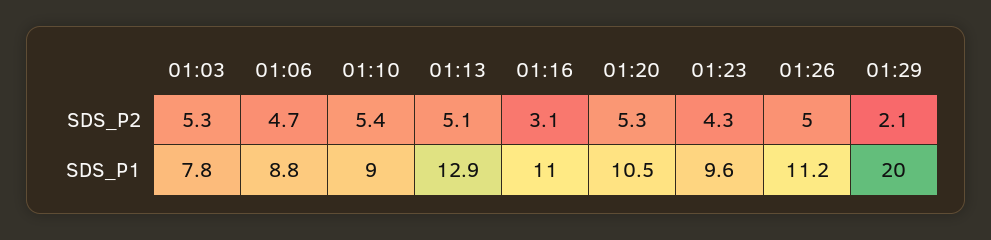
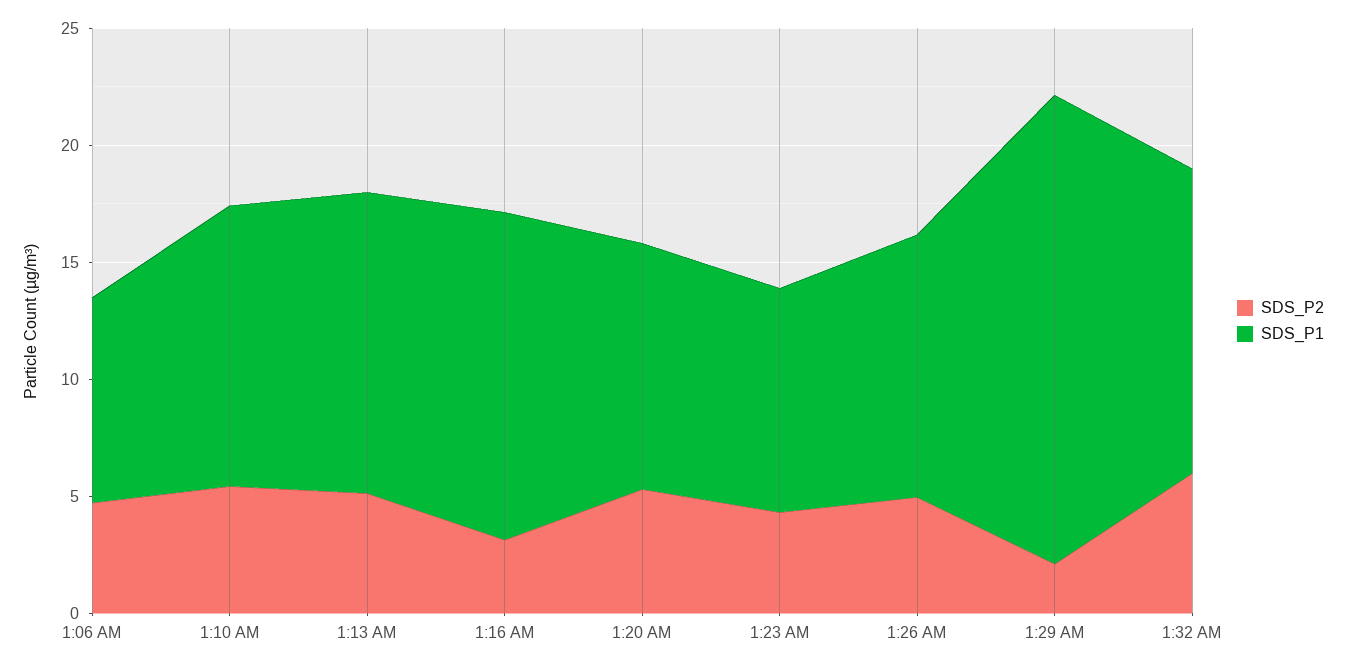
SDS_P2, 01:03: 5.3 -> none
SDS_P1, 01:03: 7.8 -> none
SDS_P1, 01:10: 9 -> 12
SDS_P1, 01:16: 11 -> 14
SDS_P2, 1:32 AM: none -> 6
SDS_P1, 1:32 AM: none -> 13

